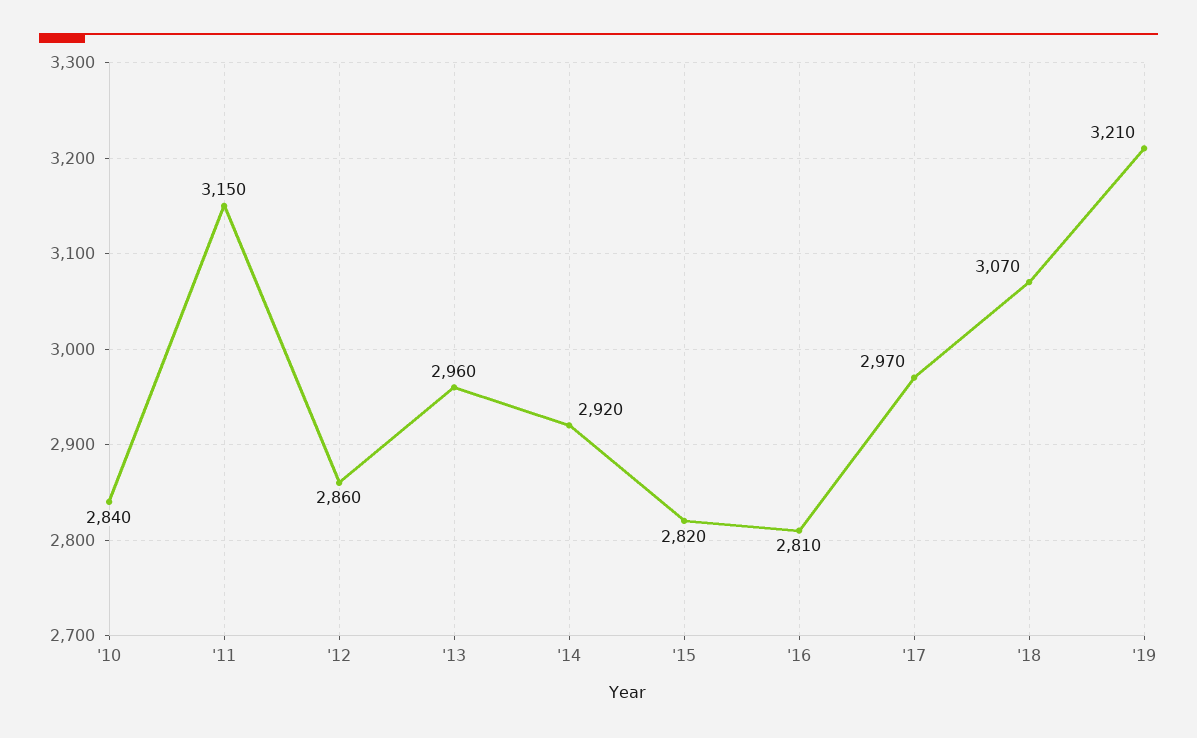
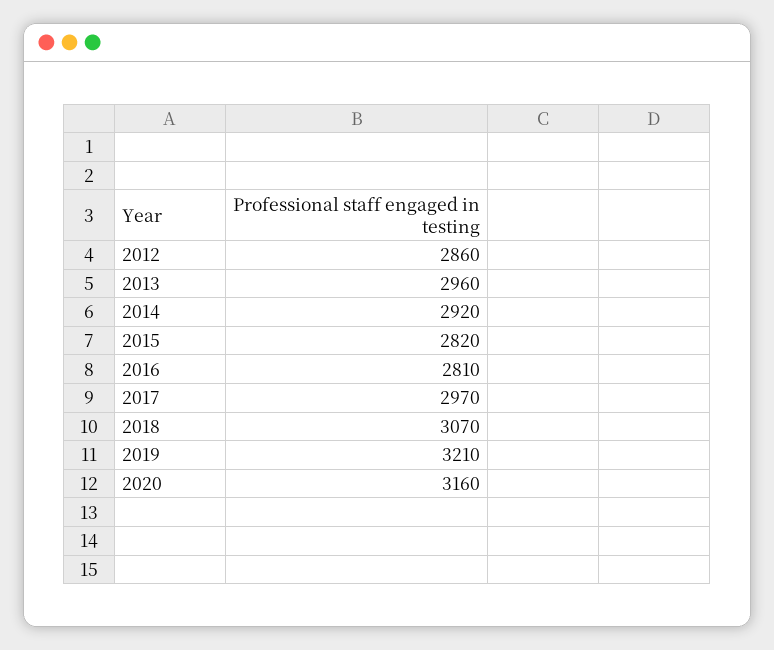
'10: 2840 -> none
'11: 3150 -> none
2020: none -> 3160

